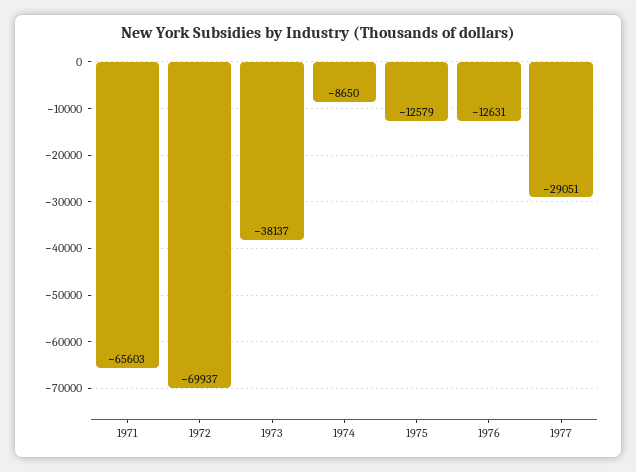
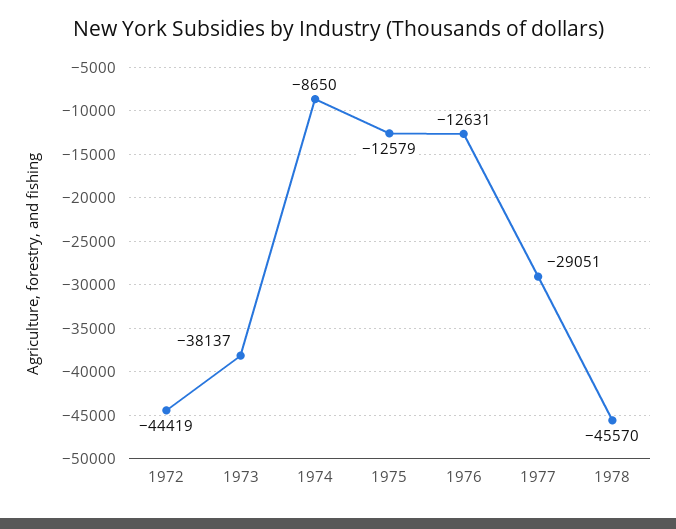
1971: -65603 -> none
1972: -69937 -> -44419
1978: none -> -45570

